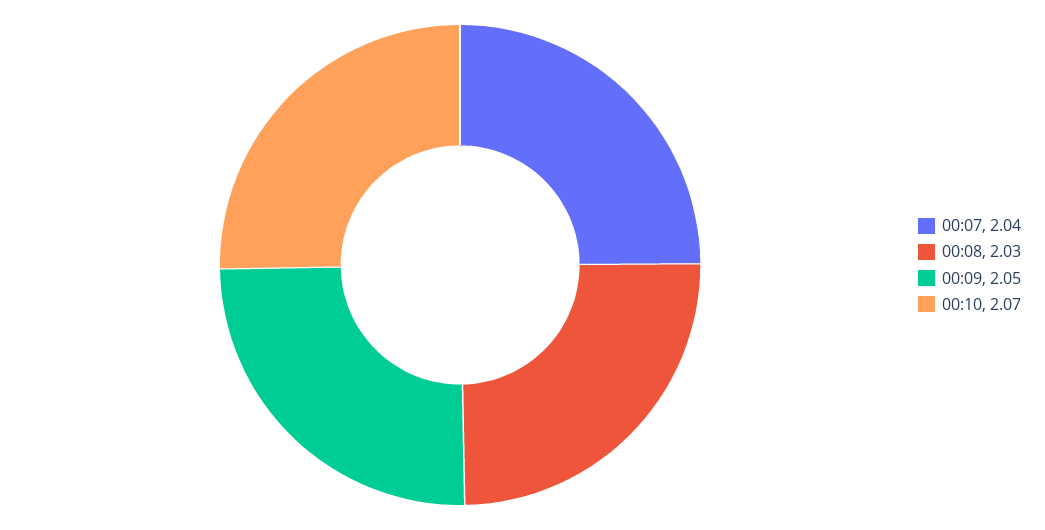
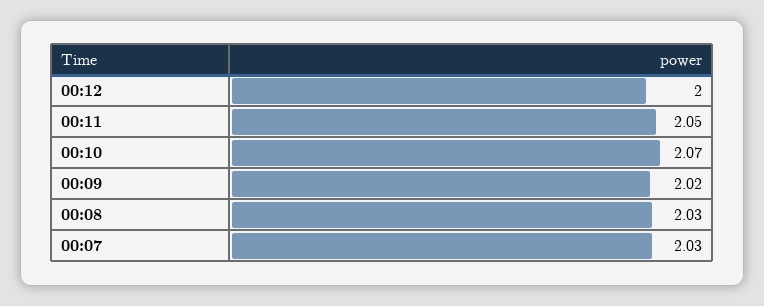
00:07: 2.04 -> 2.03
00:09: 2.05 -> 2.02
00:12: none -> 2
00:11: none -> 2.05

